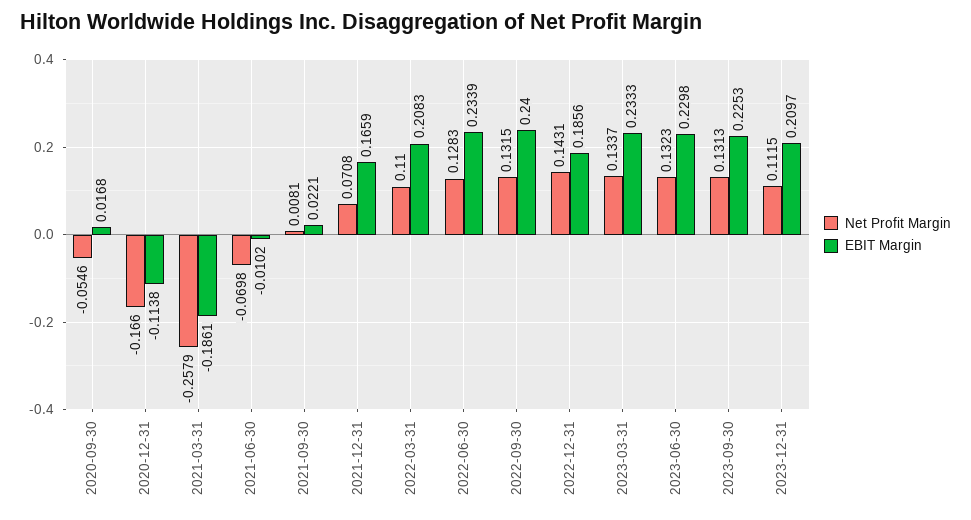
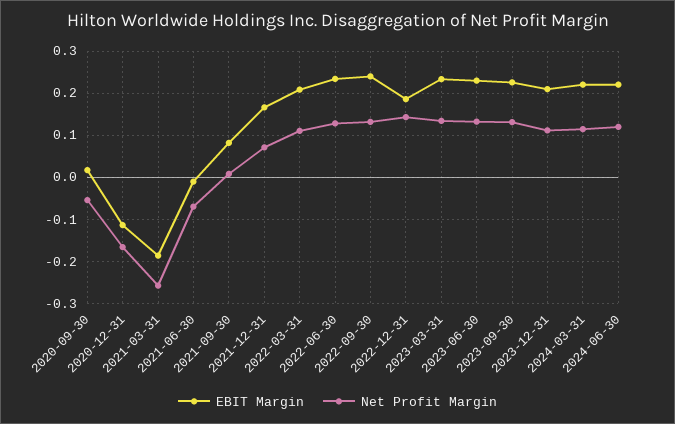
EBIT Margin, 2021-09-30: 0.0221 -> 0.08
EBIT Margin, 2024-03-31: none -> 0.22
Net Profit Margin, 2024-03-31: none -> 0.12
EBIT Margin, 2024-06-30: none -> 0.22
Net Profit Margin, 2024-06-30: none -> 0.12

